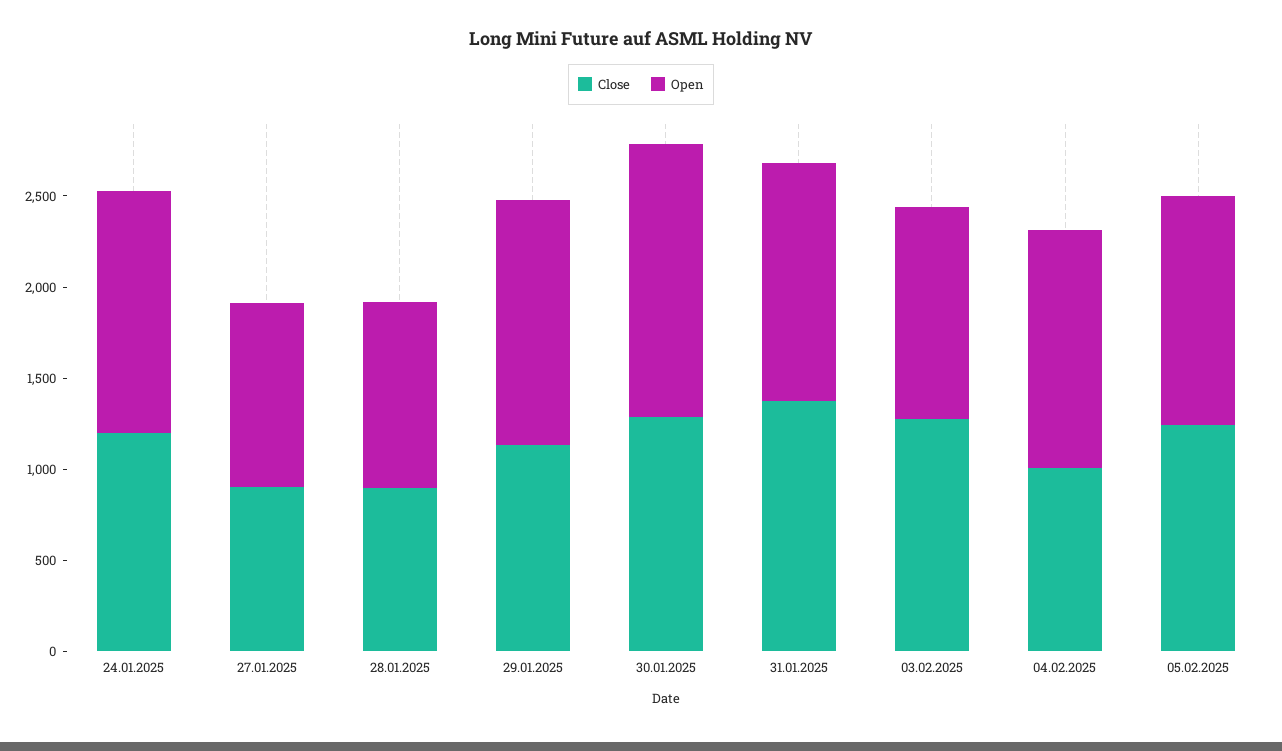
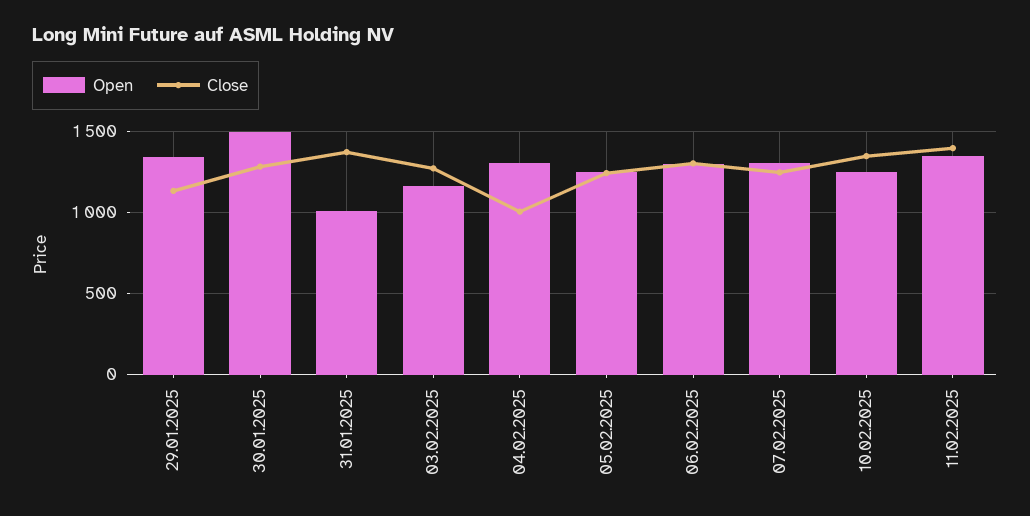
Close, 24.01.2025: 1200 -> none
Open, 24.01.2025: 1300 -> none
Close, 27.01.2025: 900 -> none
Open, 27.01.2025: 1000 -> none
Close, 28.01.2025: 900 -> none
Open, 28.01.2025: 1000 -> none
Open, 31.01.2025: 1300 -> 1000
Open, 06.02.2025: none -> 1300
Close, 06.02.2025: none -> 1300
Open, 07.02.2025: none -> 1300
Close, 07.02.2025: none -> 1250
Open, 10.02.2025: none -> 1250
Close, 10.02.2025: none -> 1350
Open, 11.02.2025: none -> 1350
Close, 11.02.2025: none -> 1400

